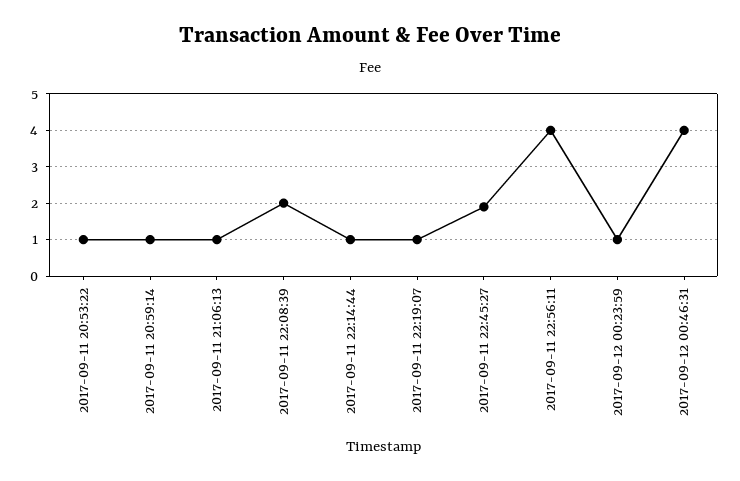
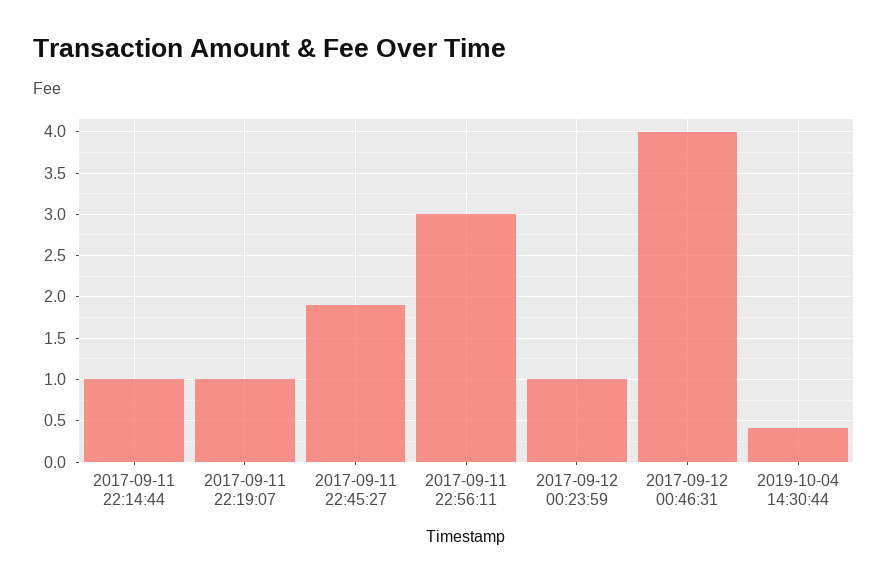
2017-09-11 20:53:22: 1 -> none
2017-09-11 20:59:14: 1 -> none
2017-09-11 21:06:13: 1 -> none
2017-09-11 22:08:39: 2 -> none
2017-09-11 22:56:11: 4 -> 3
2019-10-04 14:30:44: none -> 0.4

